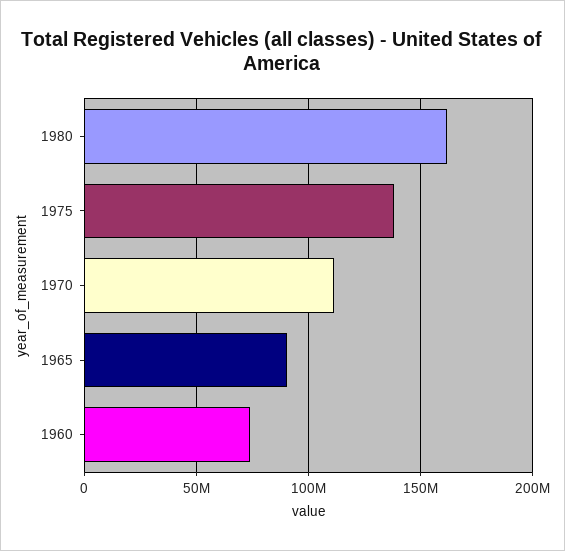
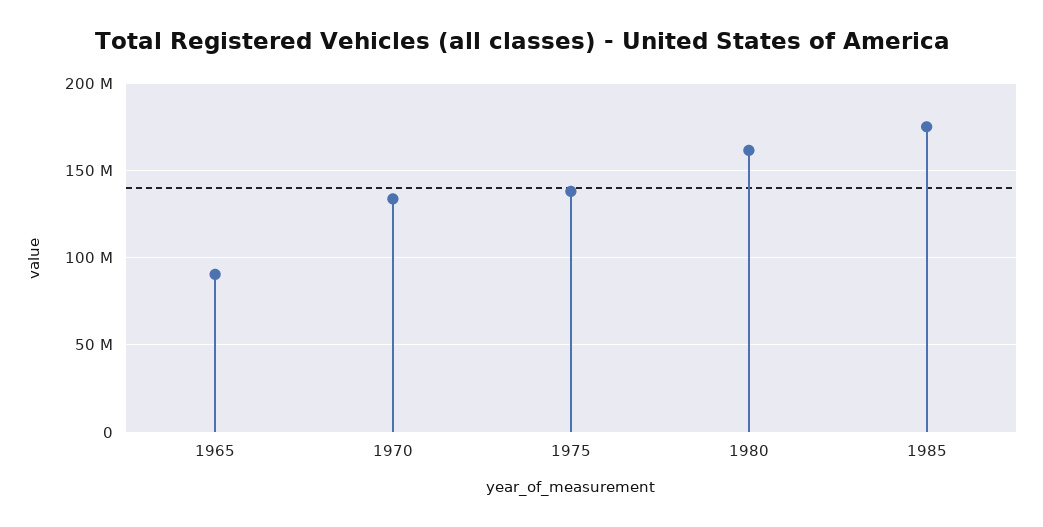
1970: 110000000 -> 135000000
1960: 75000000 -> none
1985: none -> 175000000

